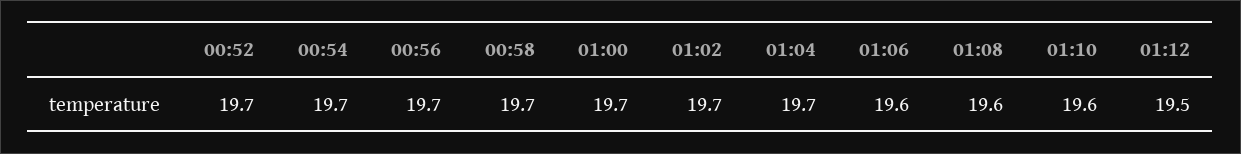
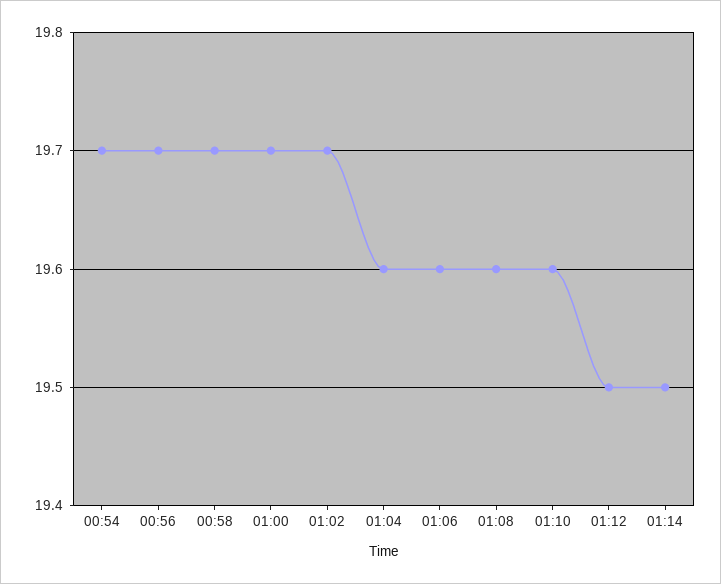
00:52: 19.7 -> none
01:04: 19.7 -> 19.6
01:14: none -> 19.5

